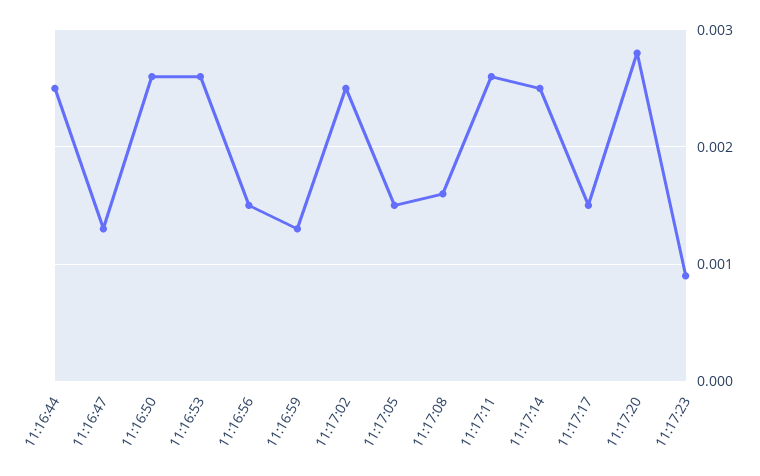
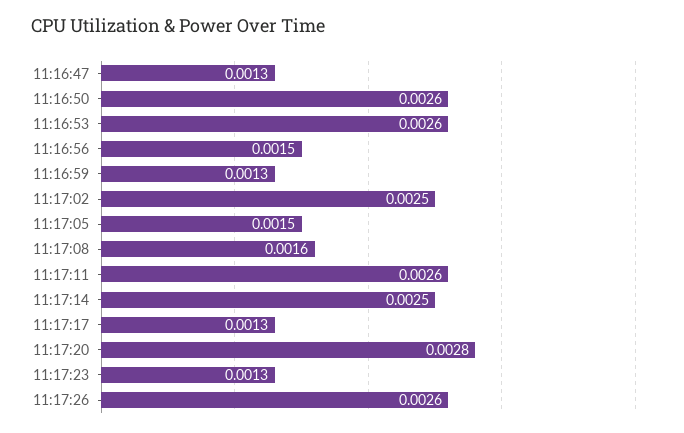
11:16:44: 0.0025 -> none
11:17:17: 0.0015 -> 0.0013
11:17:23: 0.0009 -> 0.0013
11:17:26: none -> 0.0026

